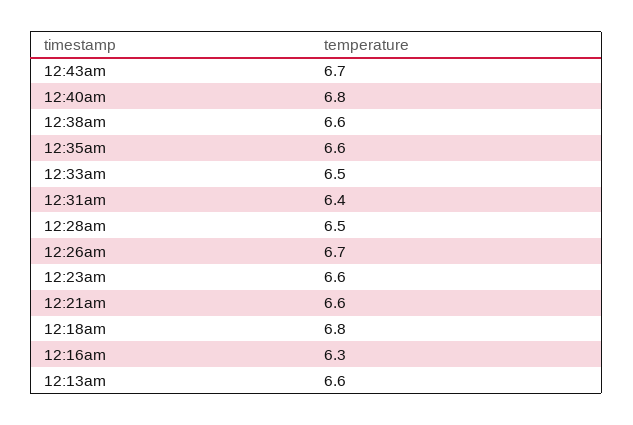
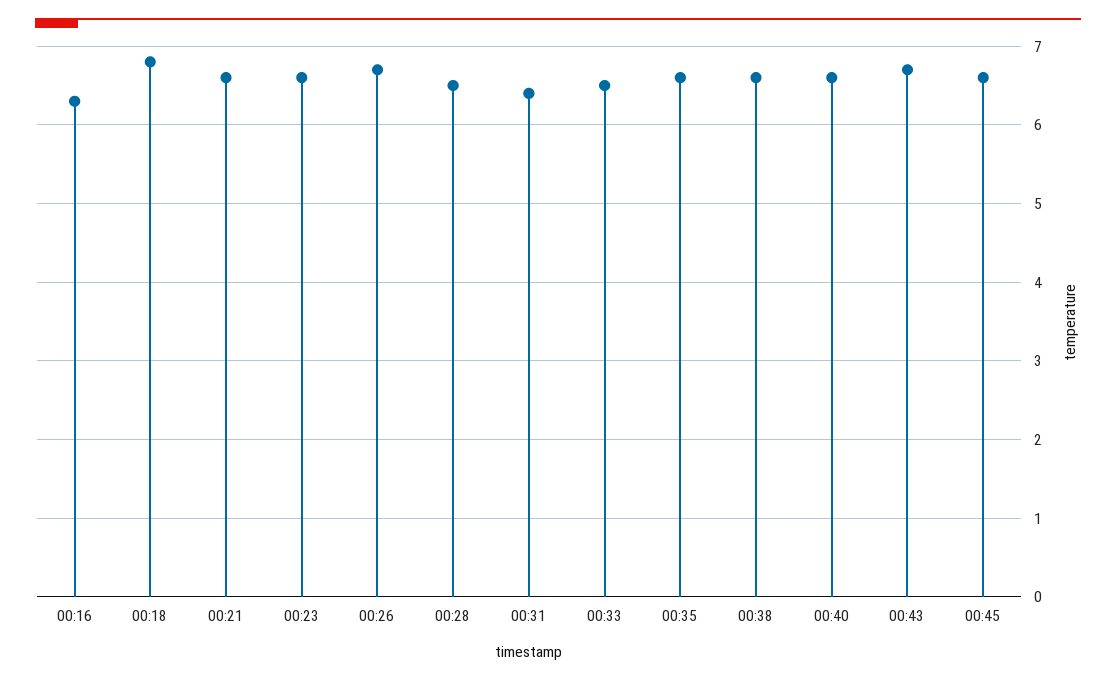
12:40am: 6.8 -> 6.6
12:13am: 6.6 -> none
00:45: none -> 6.6

